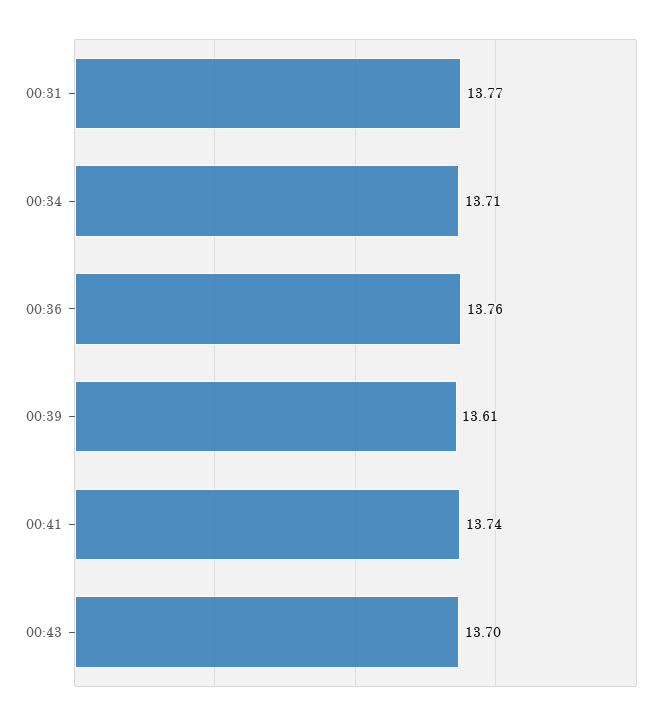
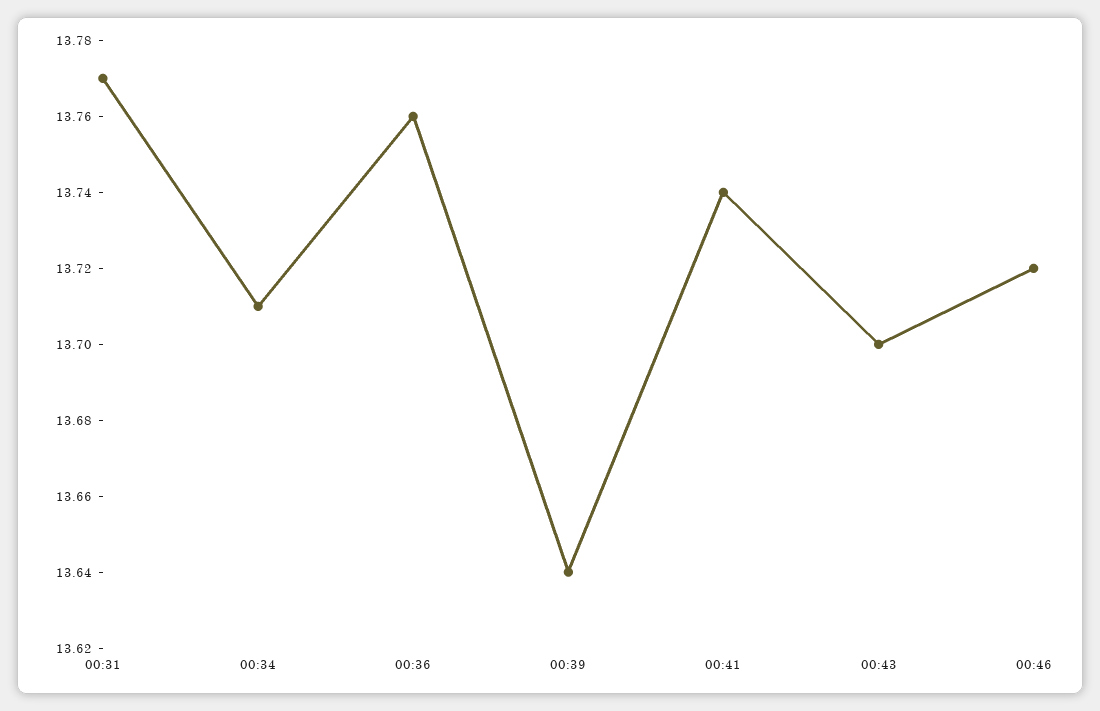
00:39: 13.61 -> 13.64
00:46: none -> 13.72

